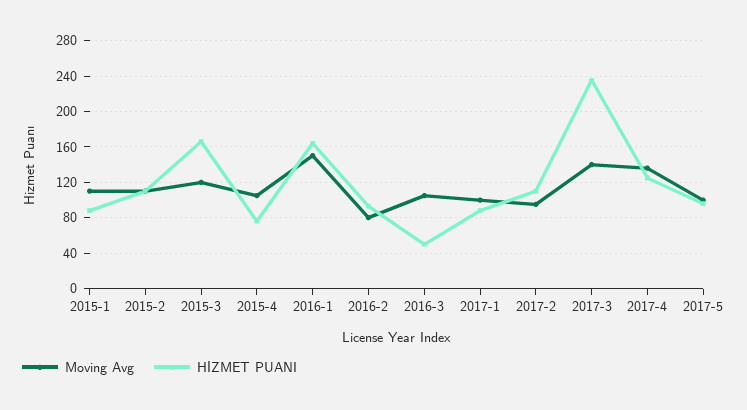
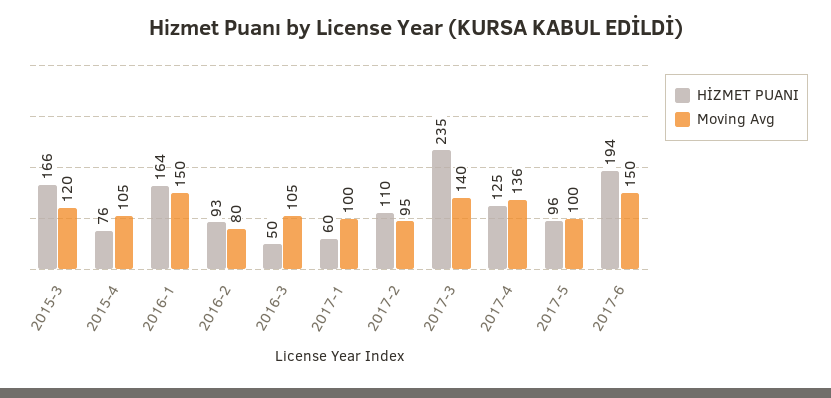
Moving Avg, 2015-1: 110 -> none
HİZMET PUANI, 2015-1: 90 -> none
Moving Avg, 2015-2: 110 -> none
HİZMET PUANI, 2015-2: 110 -> none
HİZMET PUANI, 2017-1: 90 -> 60
HİZMET PUANI, 2017-6: none -> 194
Moving Avg, 2017-6: none -> 150

